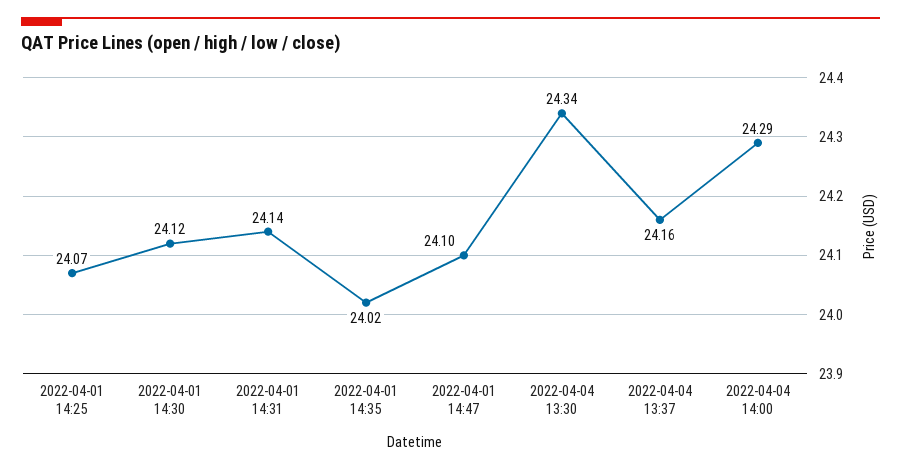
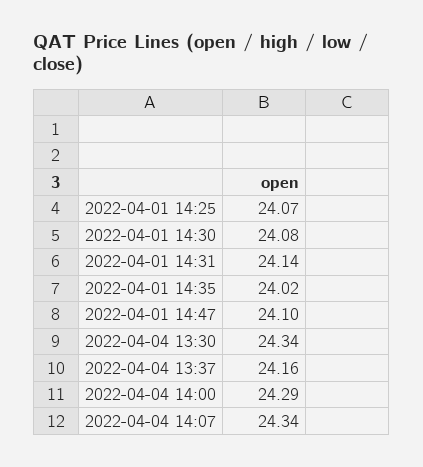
2022-04-01 14:30: 24.12 -> 24.08
2022-04-04 14:07: none -> 24.34

